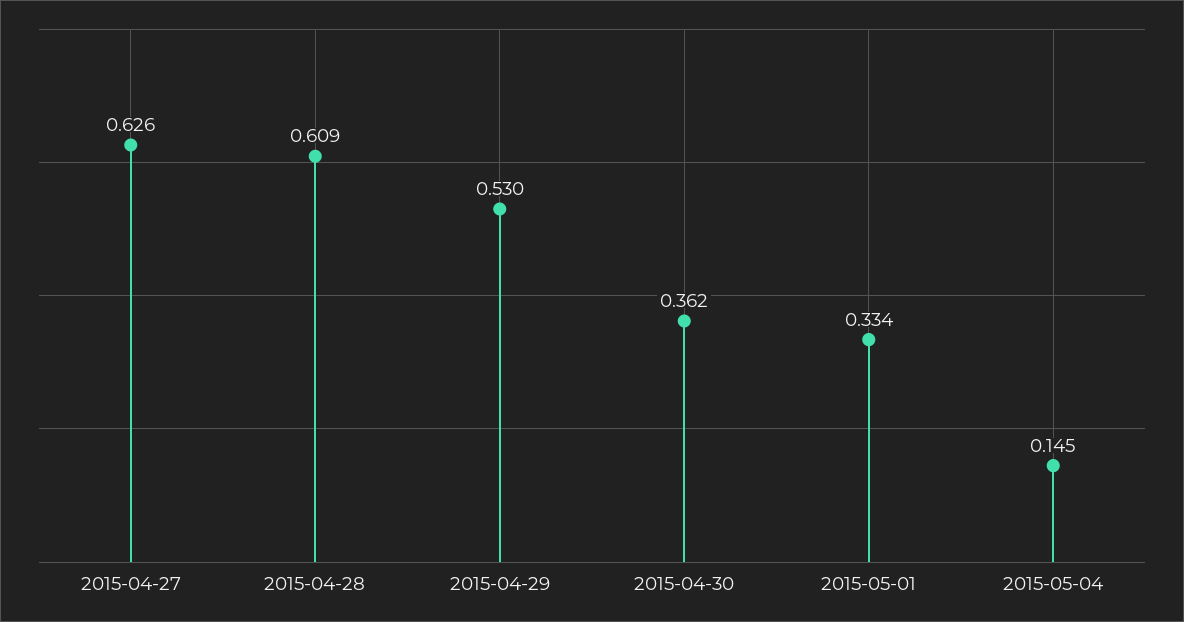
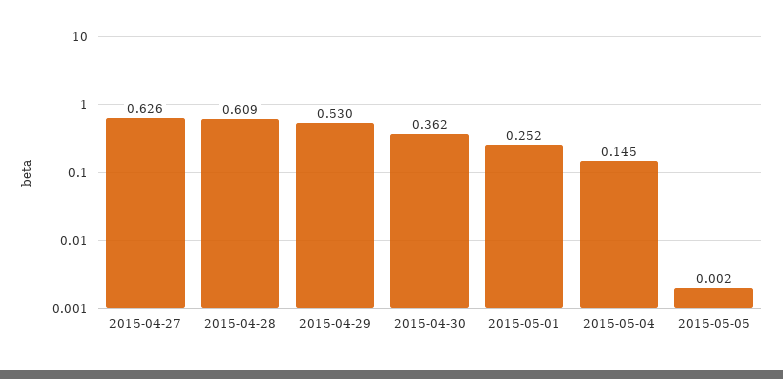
2015-05-01: 0.334 -> 0.252
2015-05-05: none -> 0.002

